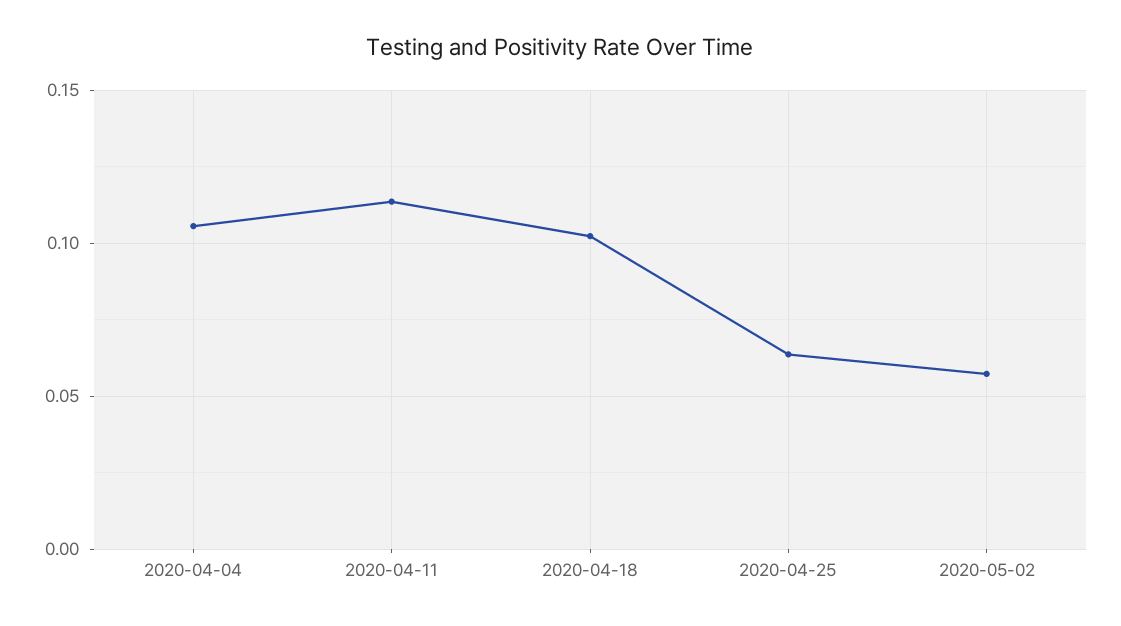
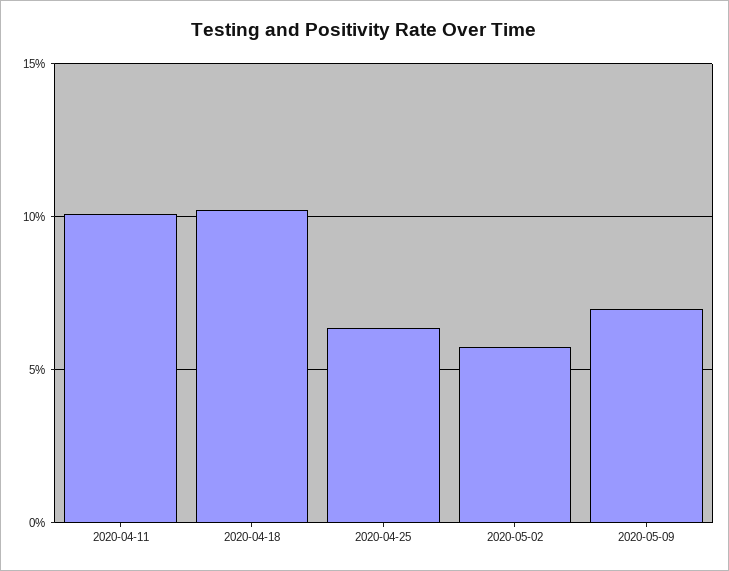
2020-04-04: 0.105 -> none
2020-04-11: 0.115 -> 0.1
2020-05-09: none -> 0.07

